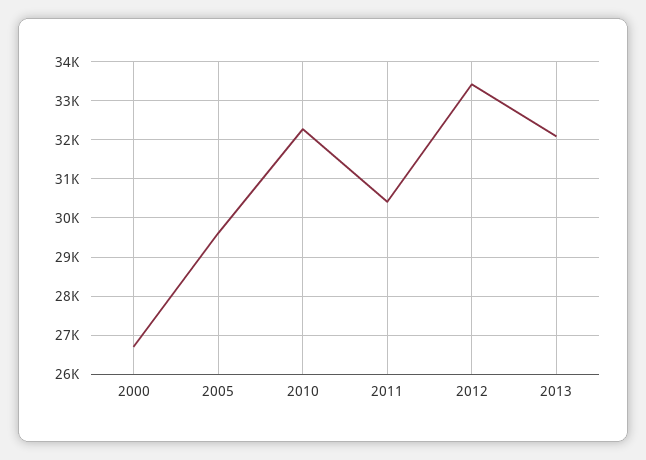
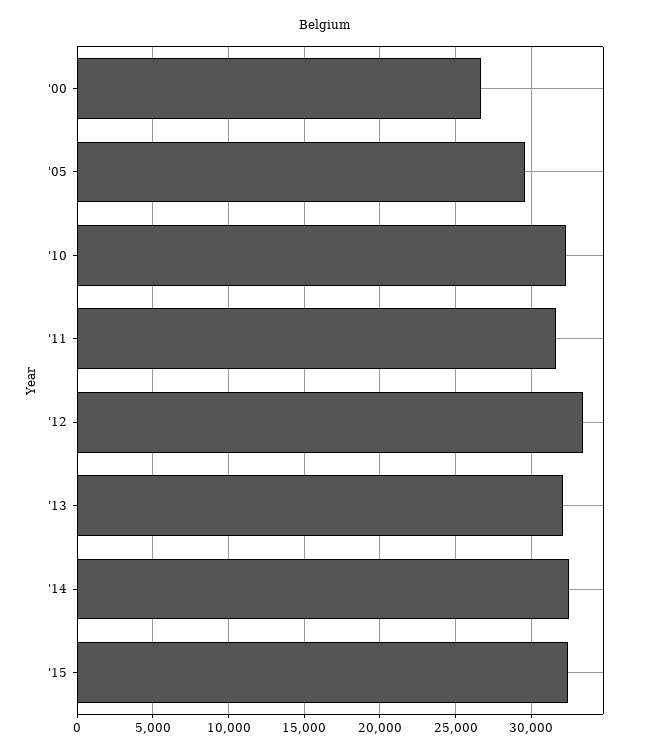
2011: 30400 -> 31500
'14: none -> 32500
'15: none -> 32500

